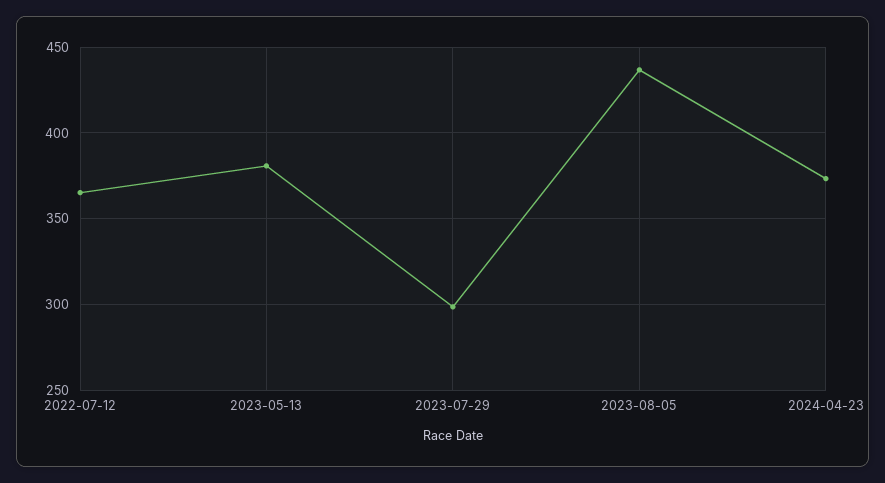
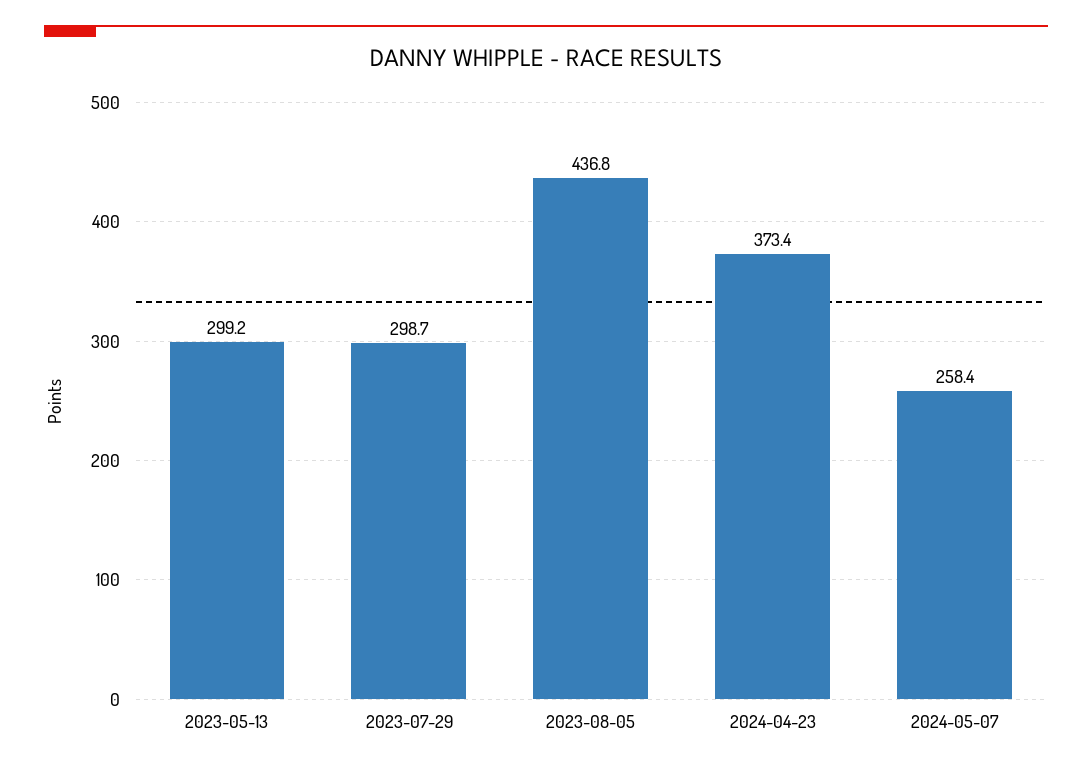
2022-07-12: 365 -> none
2023-05-13: 380 -> 299.2
2024-05-07: none -> 258.4

